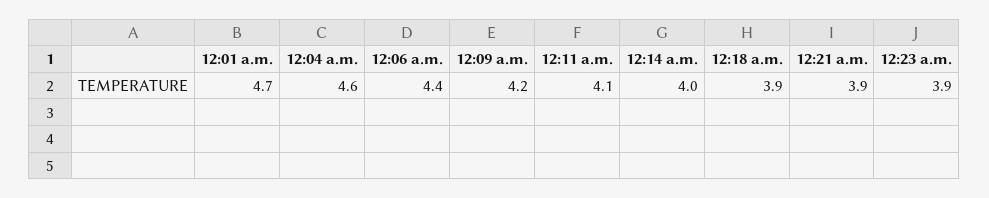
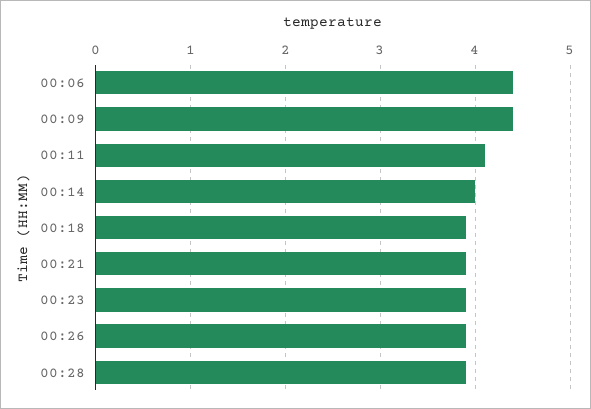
12:01 a.m.: 4.7 -> none
12:04 a.m.: 4.6 -> none
12:09 a.m.: 4.2 -> 4.4
00:26: none -> 3.9
00:28: none -> 3.9

